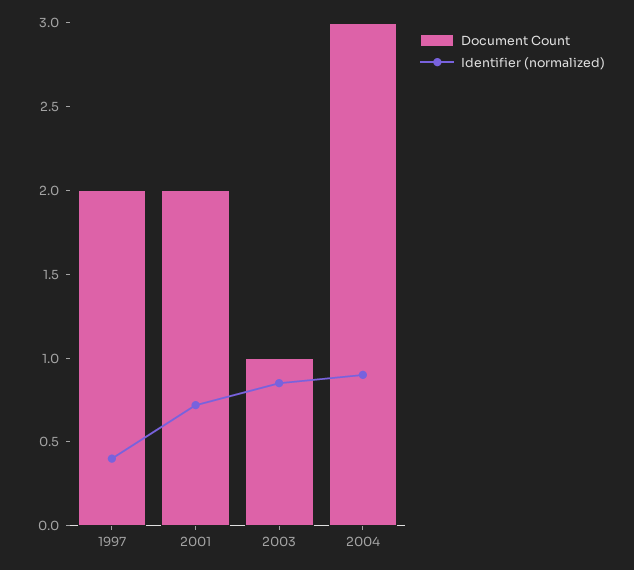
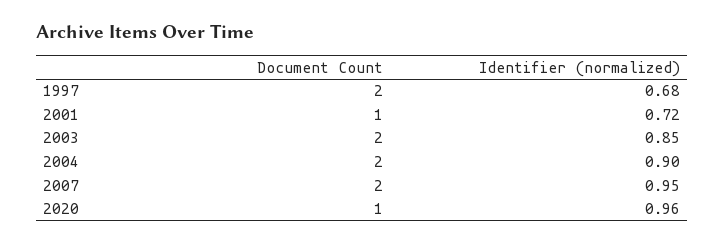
Identifier (normalized), 1997: 0.4 -> 0.68
Document Count, 2001: 2 -> 1
Document Count, 2003: 1 -> 2
Document Count, 2004: 3 -> 2
Document Count, 2007: none -> 2
Identifier (normalized), 2007: none -> 0.95
Document Count, 2020: none -> 1
Identifier (normalized), 2020: none -> 0.96

